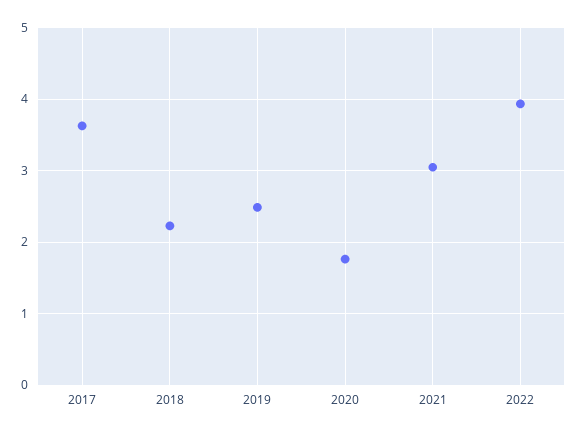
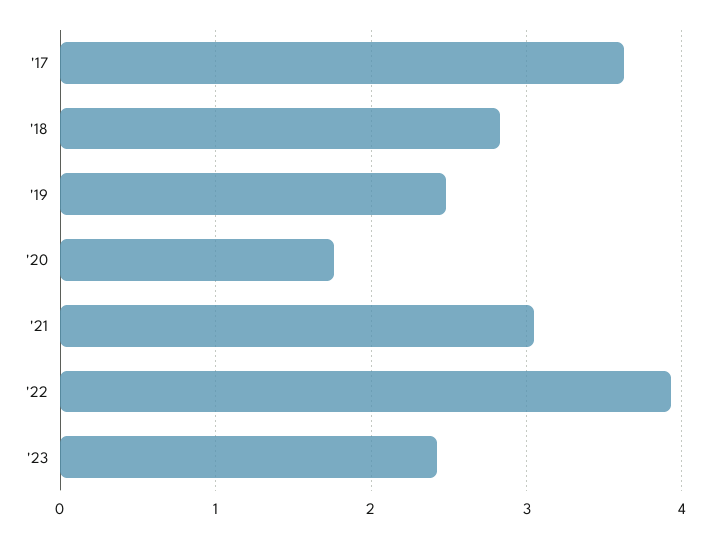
2018: 2.2 -> 2.8
'23: none -> 2.4

